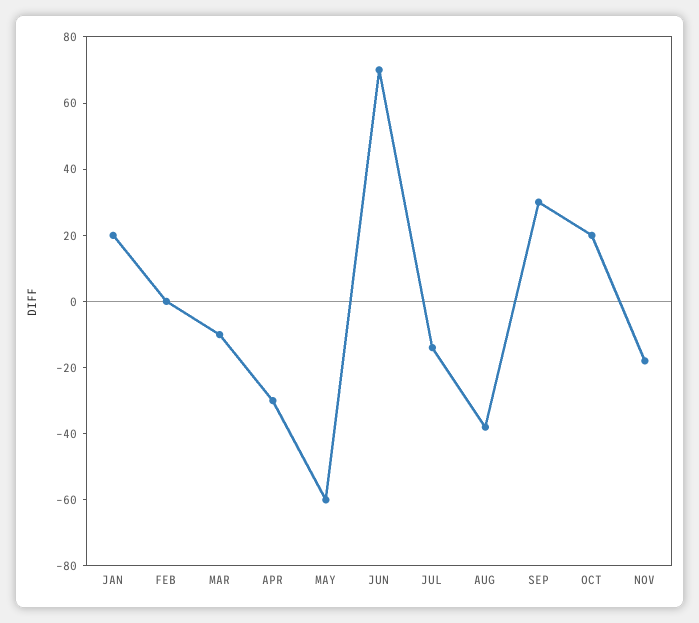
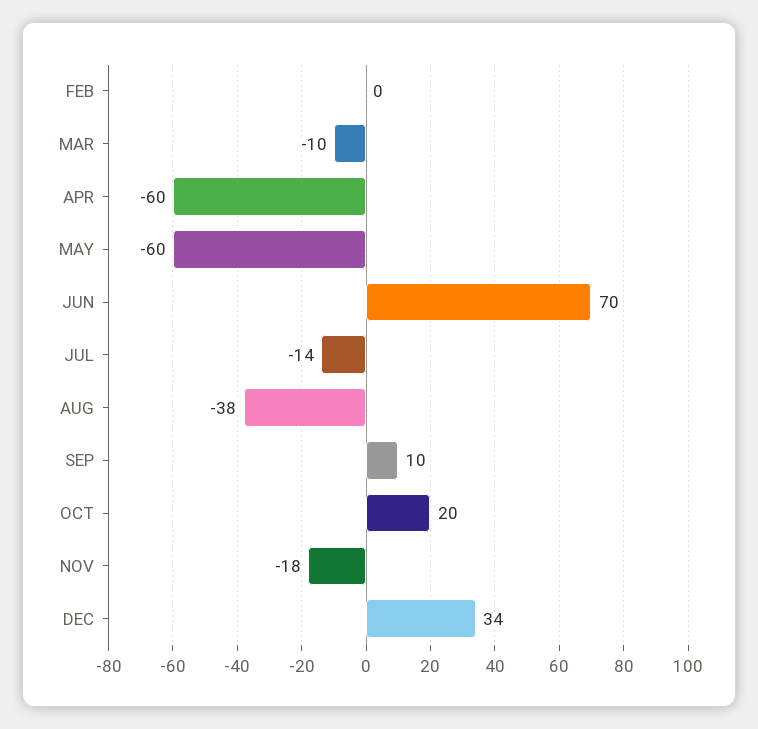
JAN: 20 -> none
APR: -30 -> -60
SEP: 30 -> 10
DEC: none -> 34

